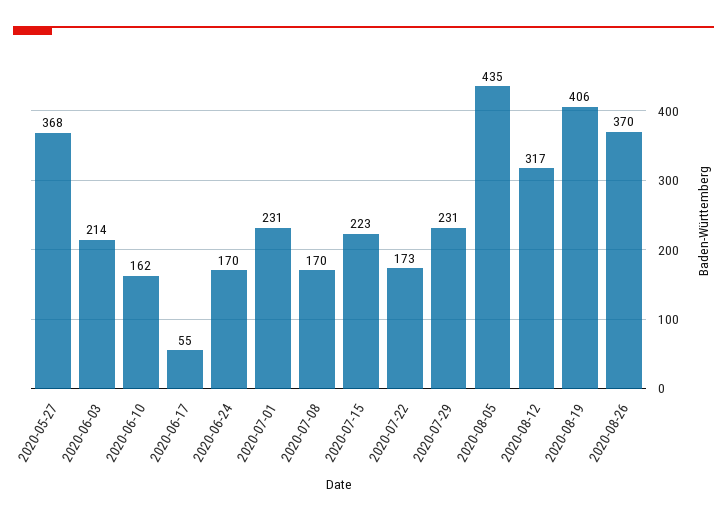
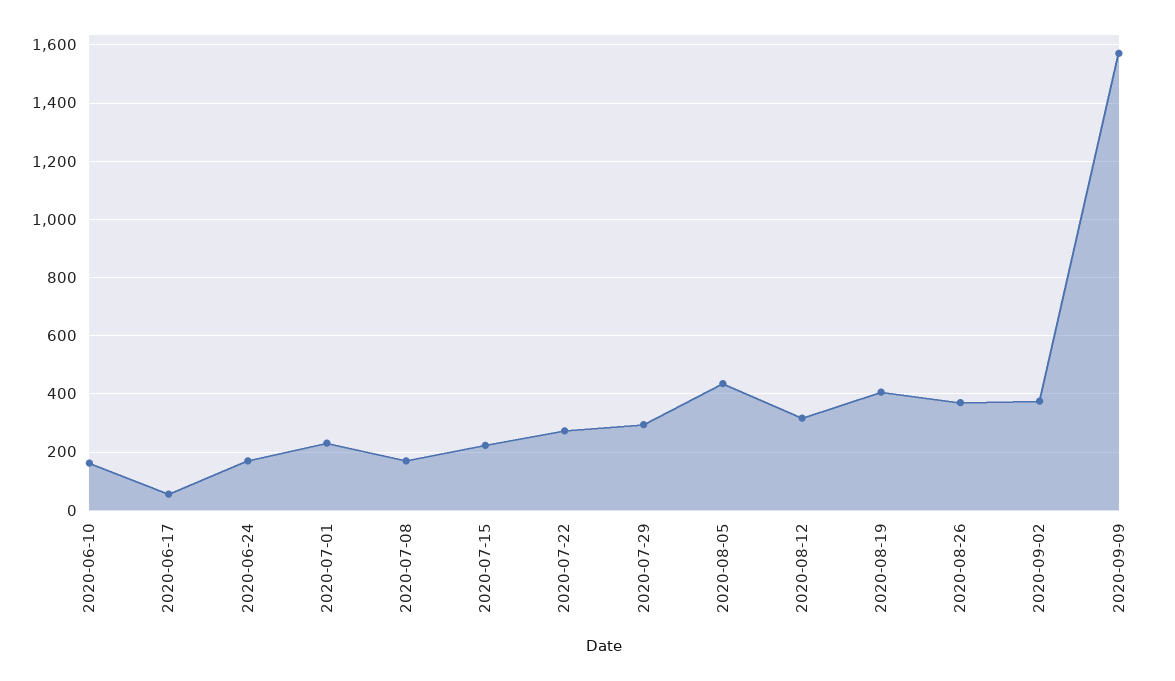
2020-05-27: 368 -> none
2020-06-03: 214 -> none
2020-07-22: 173 -> 275
2020-07-29: 231 -> 300
2020-09-02: none -> 375
2020-09-09: none -> 1575

